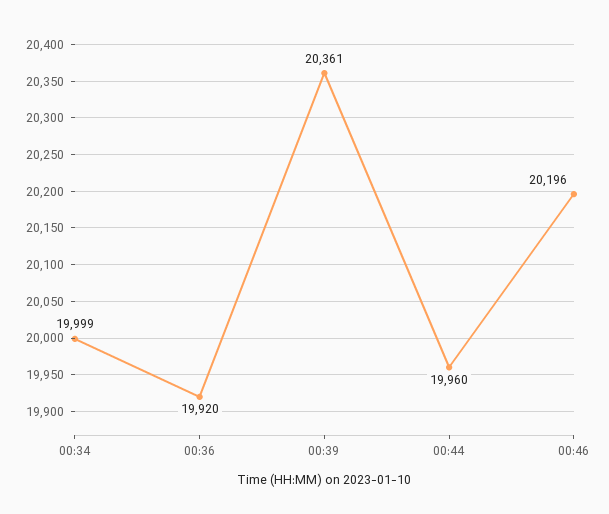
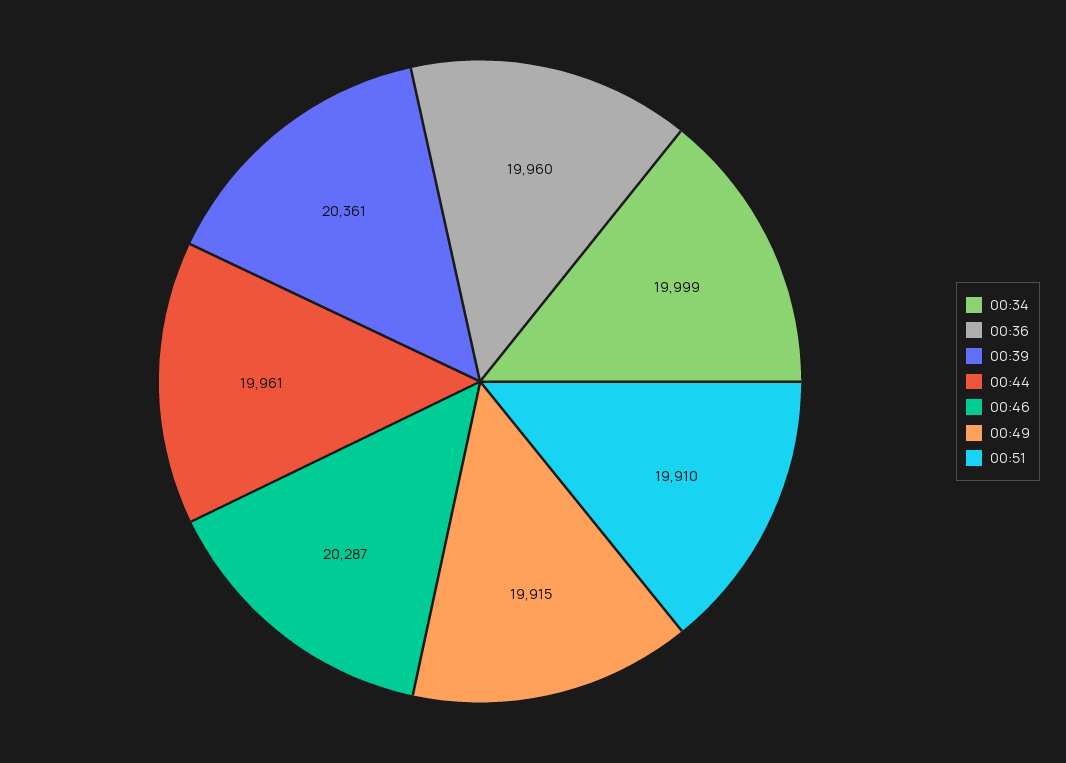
00:36: 19920 -> 19960
00:44: 19960 -> 19961
00:46: 20196 -> 20287
00:49: none -> 19915
00:51: none -> 19910

